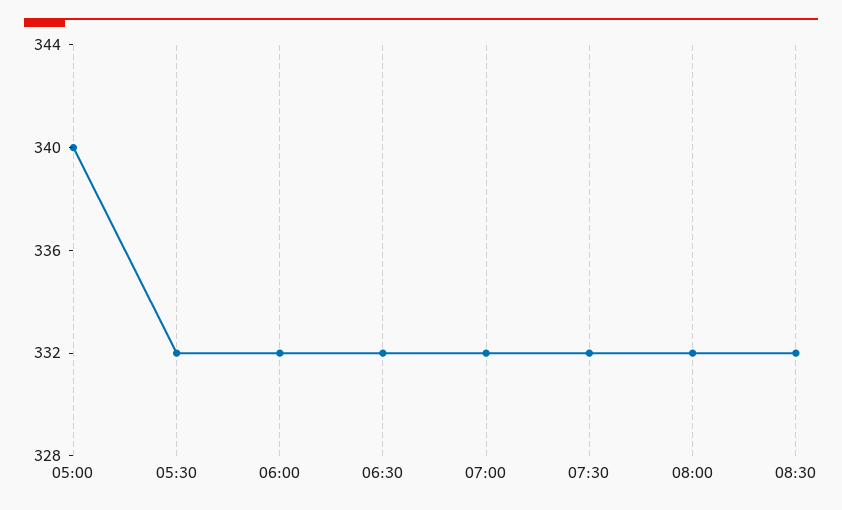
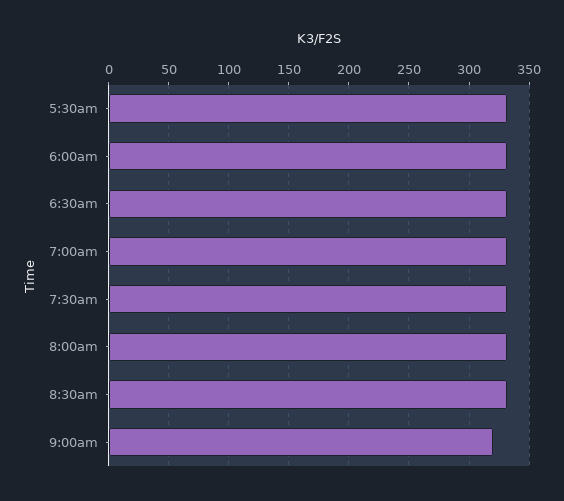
05:00: 340 -> none
9:00am: none -> 320

